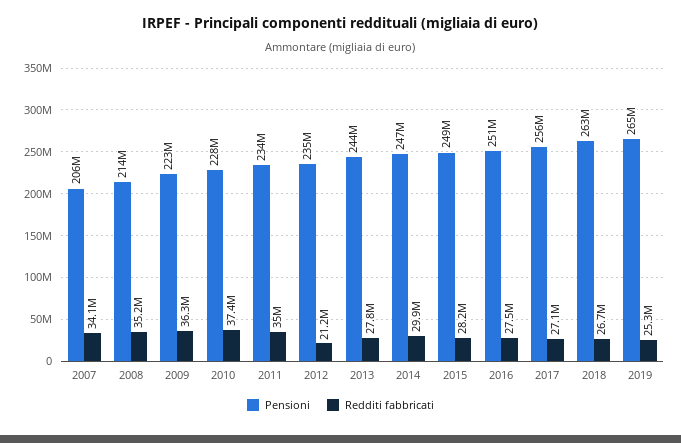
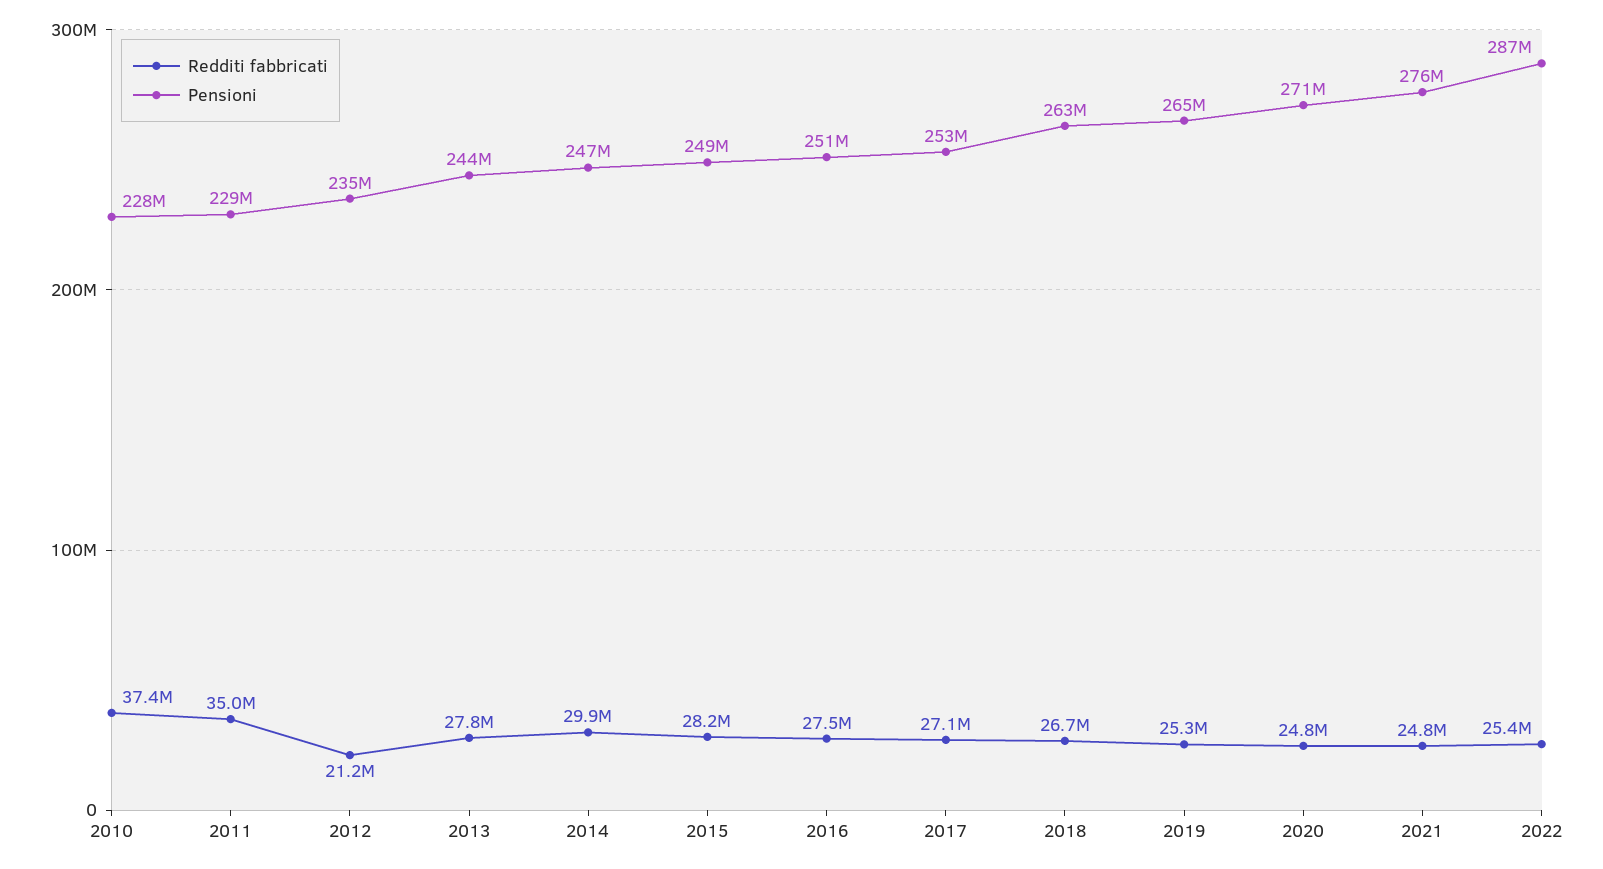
Pensioni, 2007: 206000000 -> none
Redditi fabbricati, 2007: 34100000 -> none
Pensioni, 2008: 214000000 -> none
Redditi fabbricati, 2008: 35200000 -> none
Pensioni, 2009: 223000000 -> none
Redditi fabbricati, 2009: 36300000 -> none
Pensioni, 2011: 234000000 -> 229000000
Pensioni, 2017: 256000000 -> 253000000
Redditi fabbricati, 2020: none -> 24800000
Pensioni, 2020: none -> 271000000
Redditi fabbricati, 2021: none -> 24800000
Pensioni, 2021: none -> 276000000
Redditi fabbricati, 2022: none -> 25400000
Pensioni, 2022: none -> 287000000

